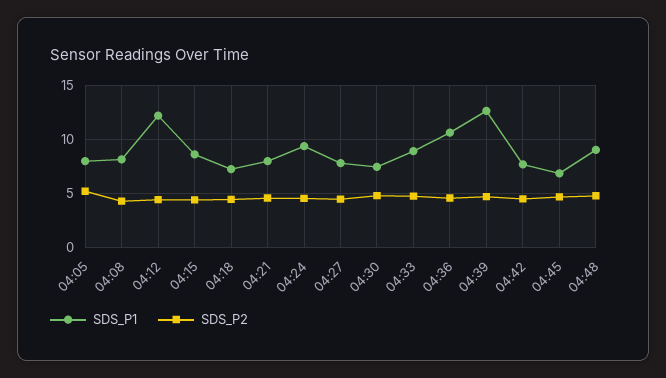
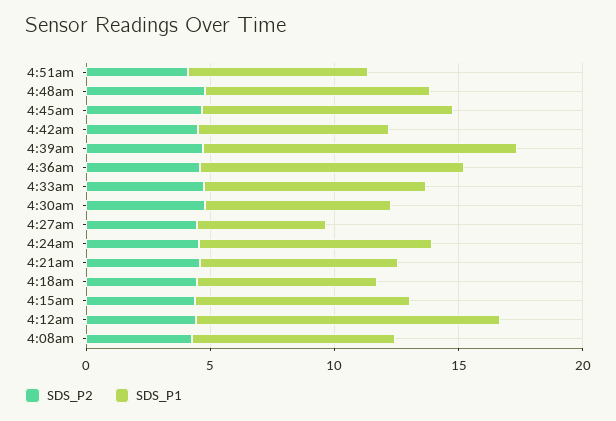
SDS_P1, 04:05: 8 -> none
SDS_P2, 04:05: 5 -> none
SDS_P1, 04:27: 8 -> 5
SDS_P1, 04:45: 7 -> 10
SDS_P2, 4:51am: none -> 4
SDS_P1, 4:51am: none -> 7

